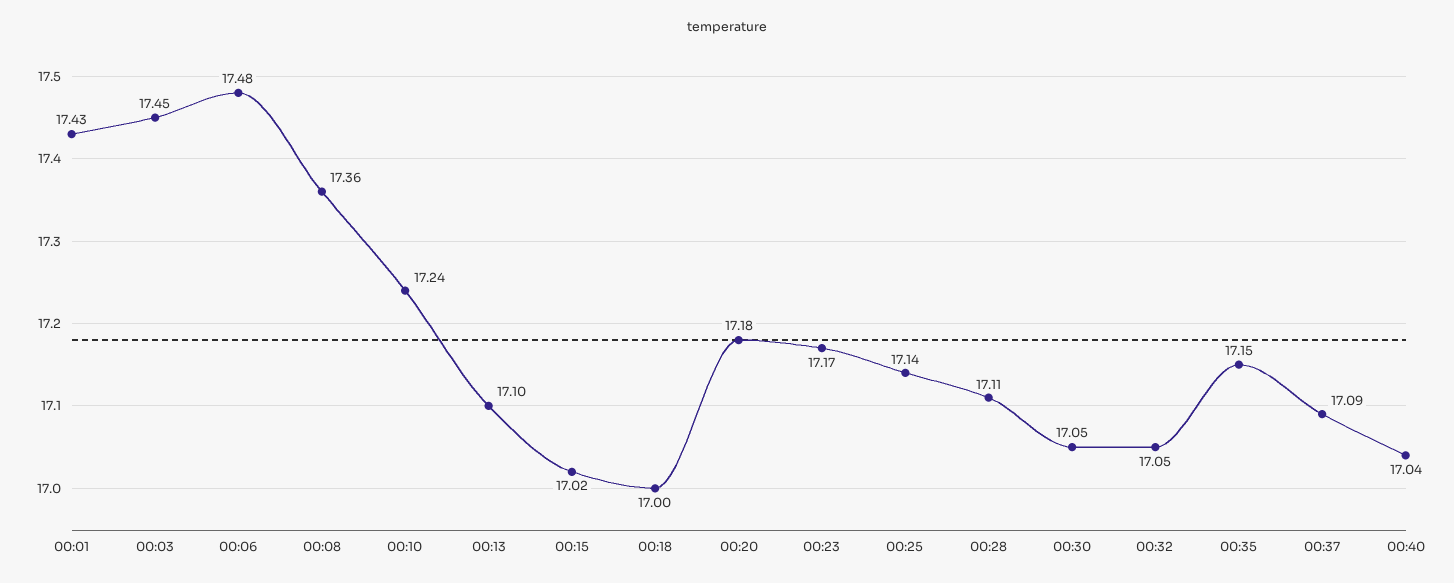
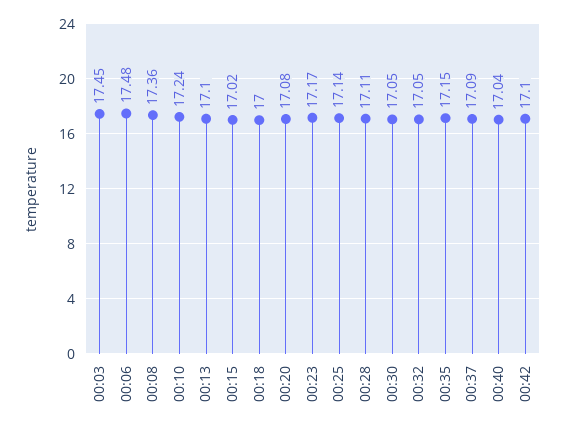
00:01: 17.43 -> none
00:20: 17.18 -> 17.08
00:42: none -> 17.1

